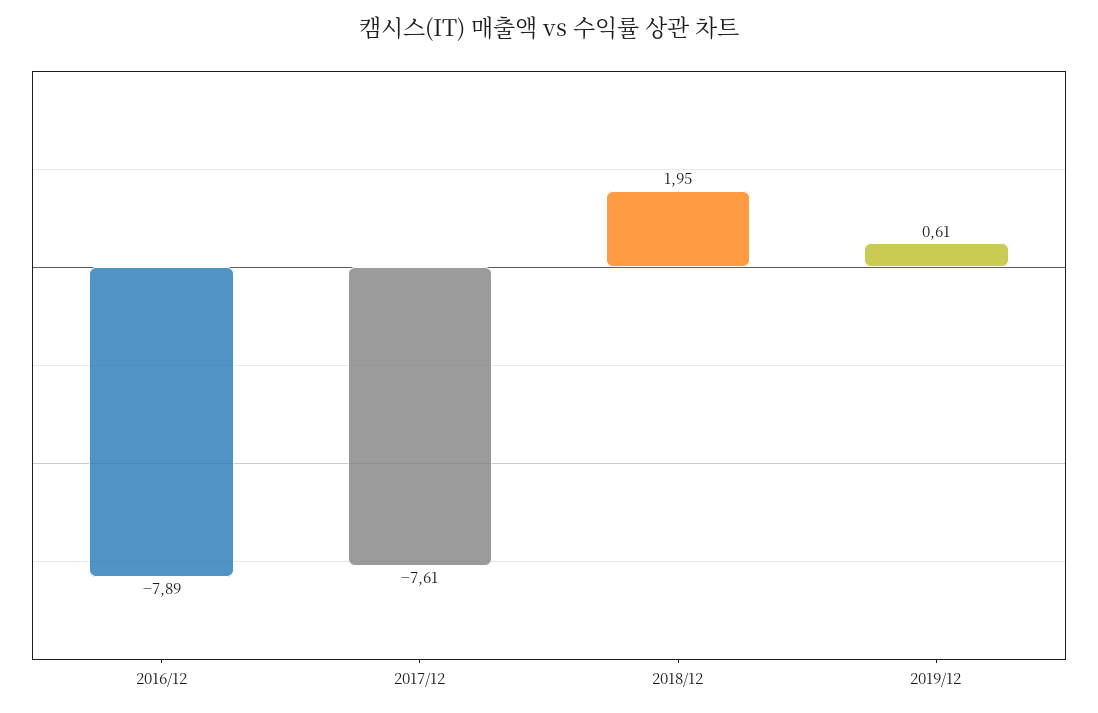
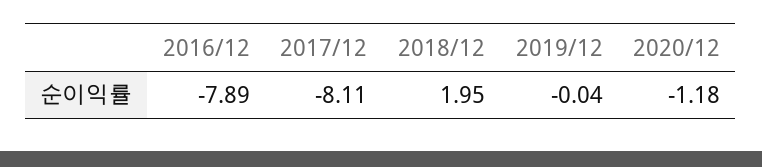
2017/12: -7.61 -> -8.11
2019/12: 0.61 -> -0.04
2020/12: none -> -1.18

